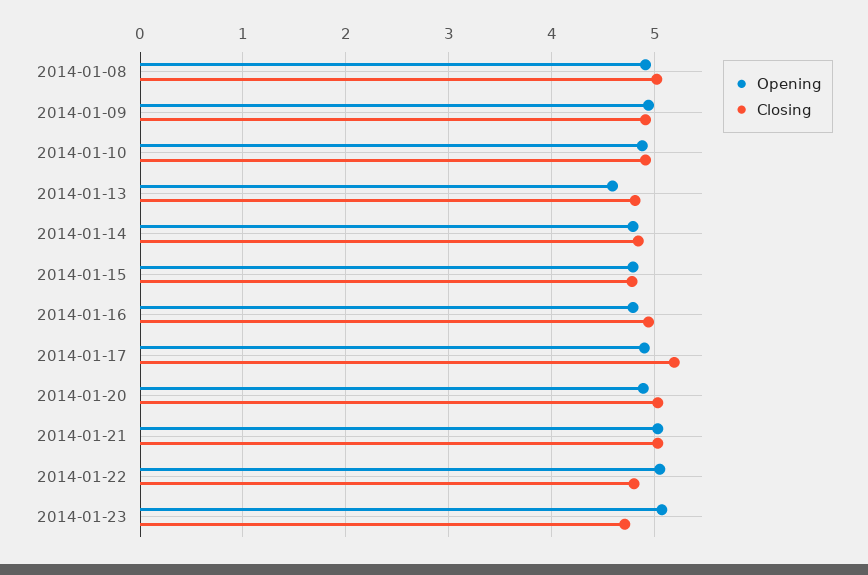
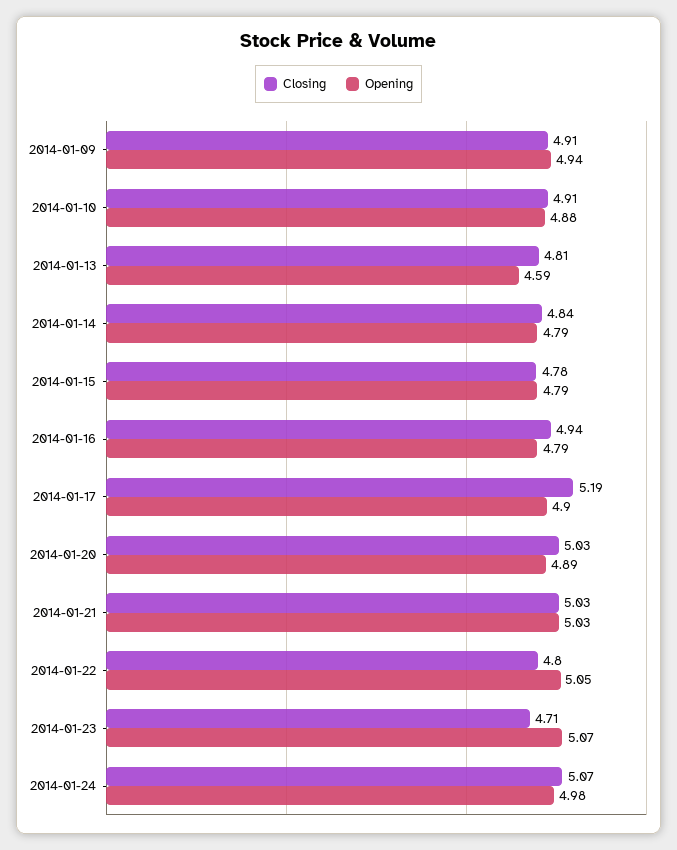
Opening, 2014-01-08: 4.9 -> none
Closing, 2014-01-08: 5 -> none
Closing, 2014-01-24: none -> 5.07
Opening, 2014-01-24: none -> 4.98

